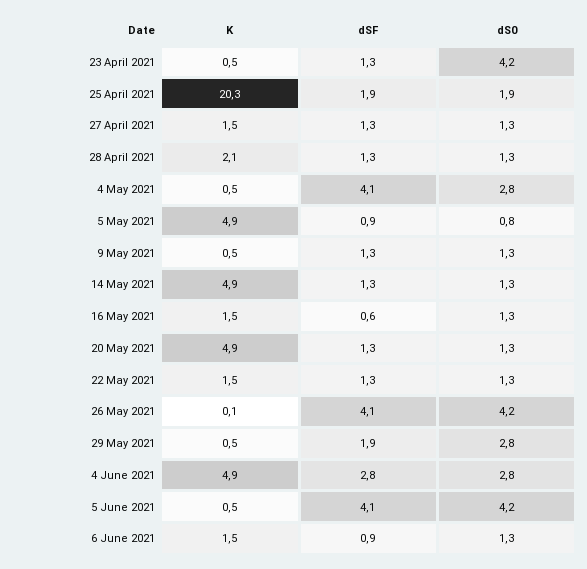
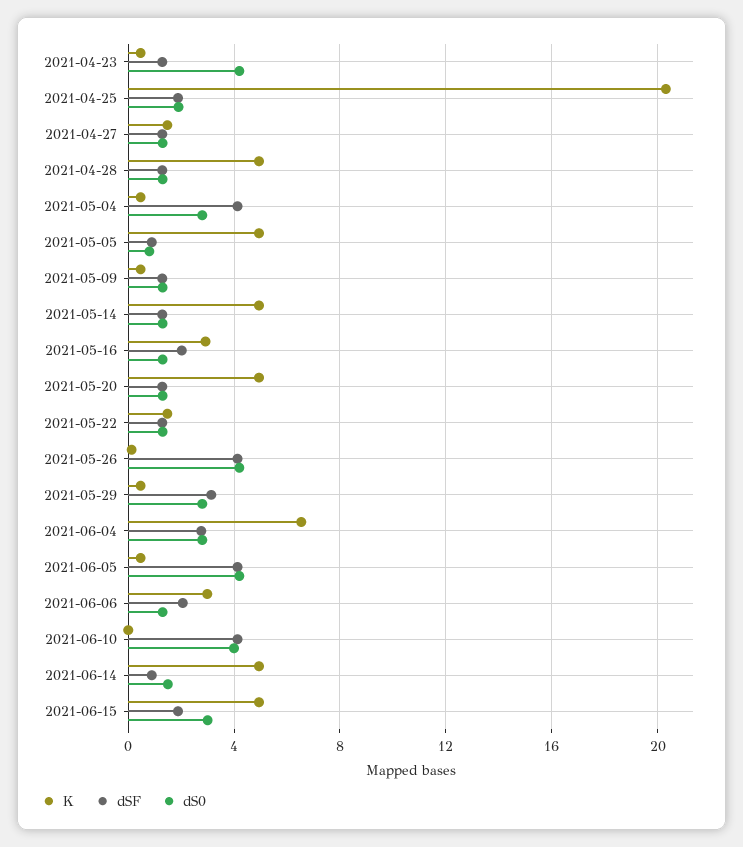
K, 28 April 2021: 2.1 -> 5
K, 16 May 2021: 1.5 -> 3
dSF, 16 May 2021: 0.6 -> 2
dSF, 29 May 2021: 1.9 -> 3
K, 4 June 2021: 4.9 -> 6.5
K, 6 June 2021: 1.5 -> 3
dSF, 6 June 2021: 0.9 -> 2
K, 2021-06-10: none -> 0
dSF, 2021-06-10: none -> 4
dS0, 2021-06-10: none -> 4
K, 2021-06-14: none -> 5
dSF, 2021-06-14: none -> 1
dS0, 2021-06-14: none -> 1.5
K, 2021-06-15: none -> 5
dSF, 2021-06-15: none -> 2
dS0, 2021-06-15: none -> 3

